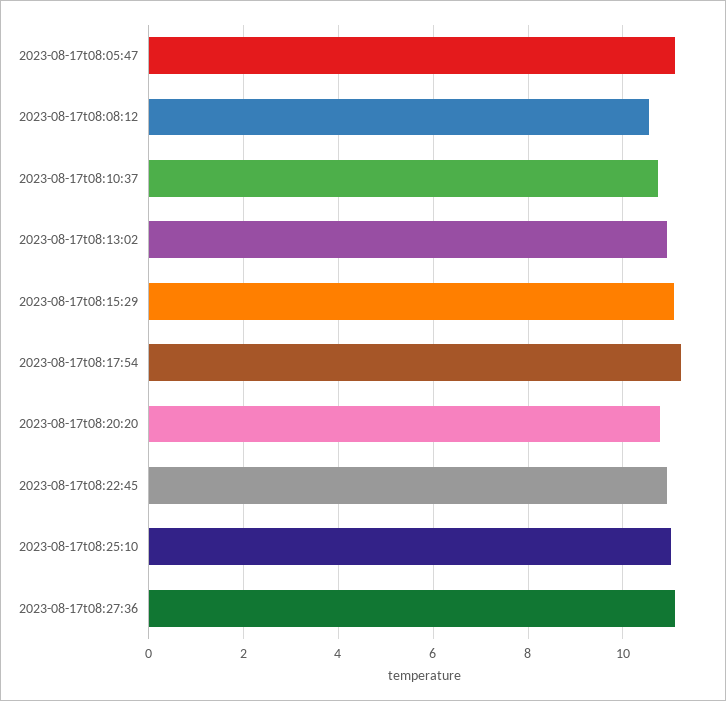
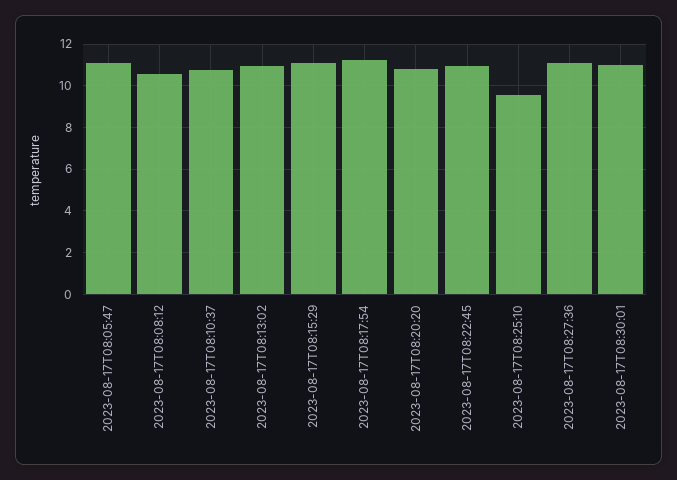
2023-08-17t08:25:10: 11 -> 9.5
2023-08-17T08:30:01: none -> 11

